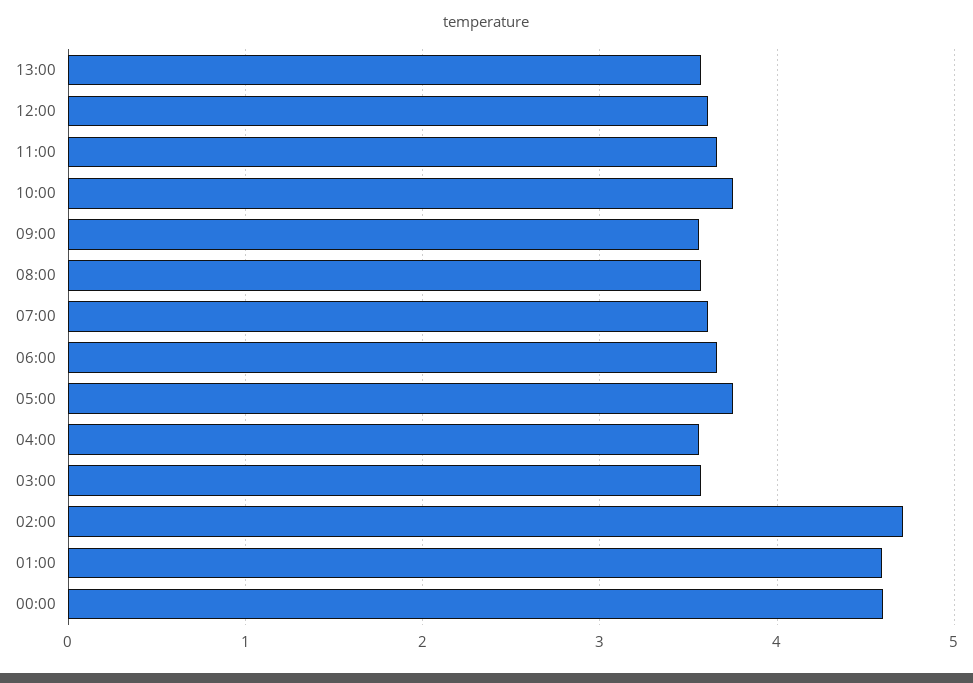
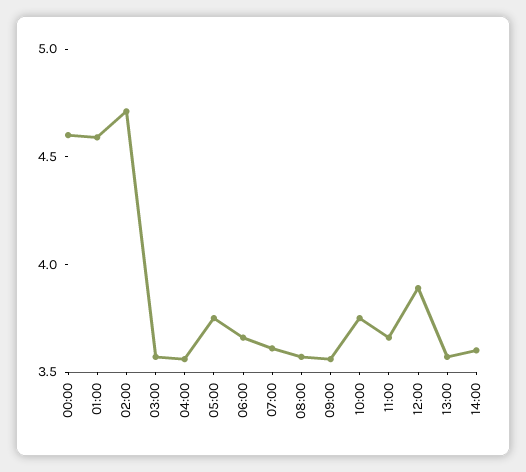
12:00: 3.6 -> 3.9
14:00: none -> 3.6

